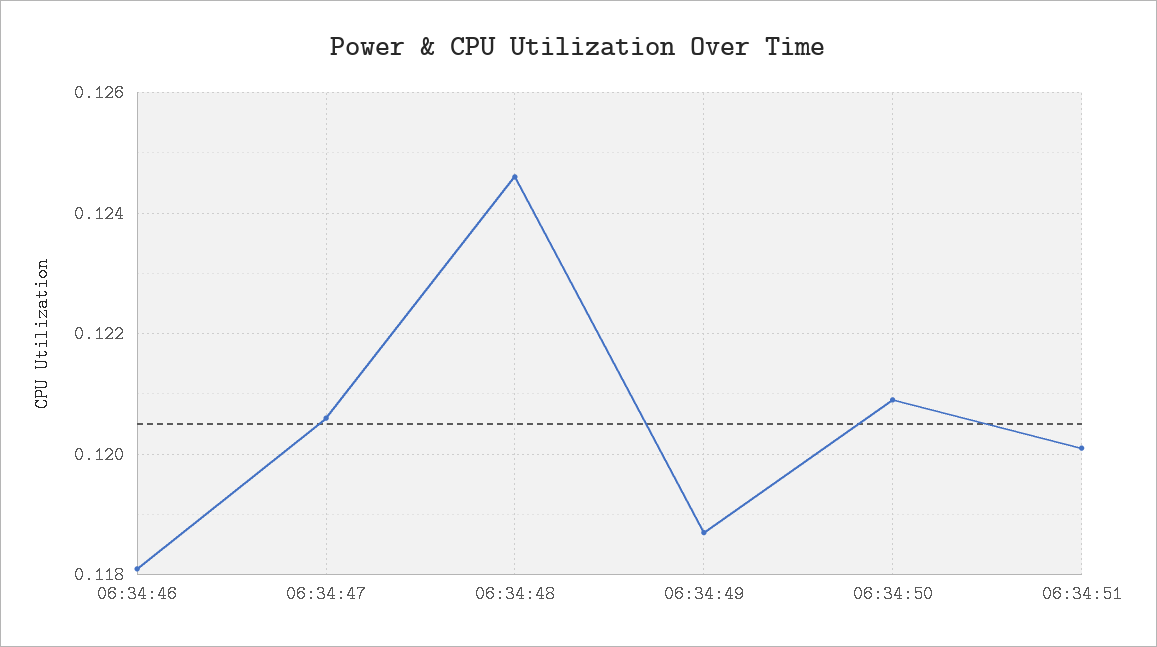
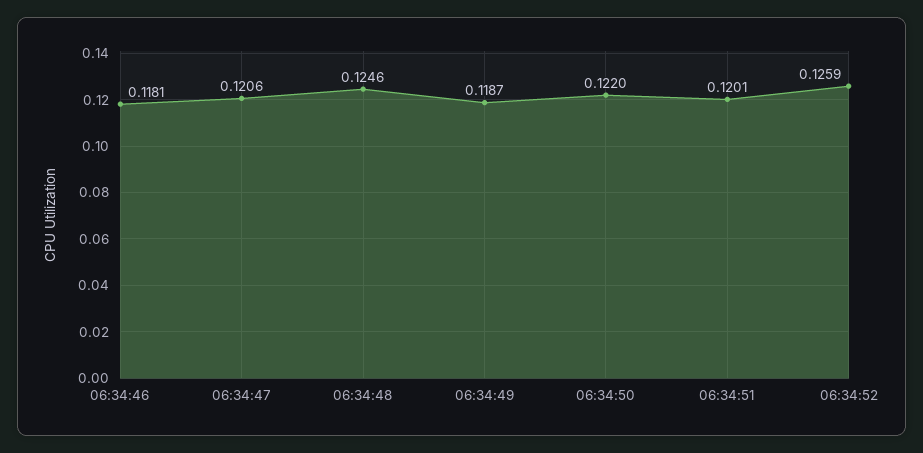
06:34:50: 0.121 -> 0.122
06:34:52: none -> 0.1259

